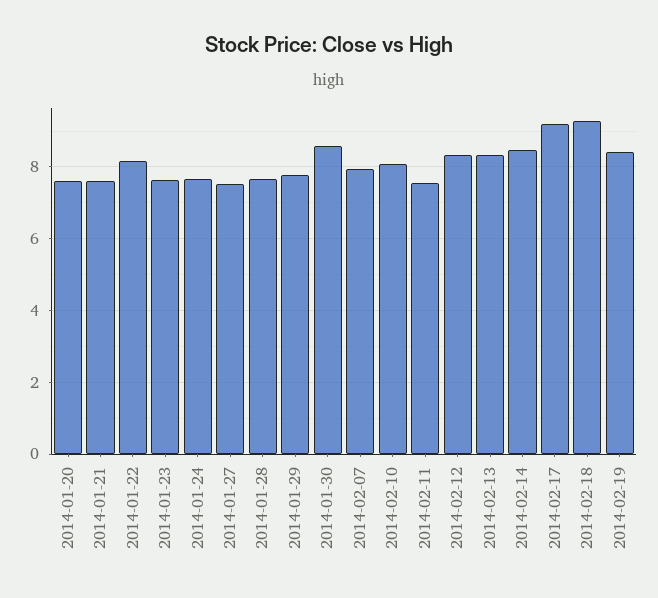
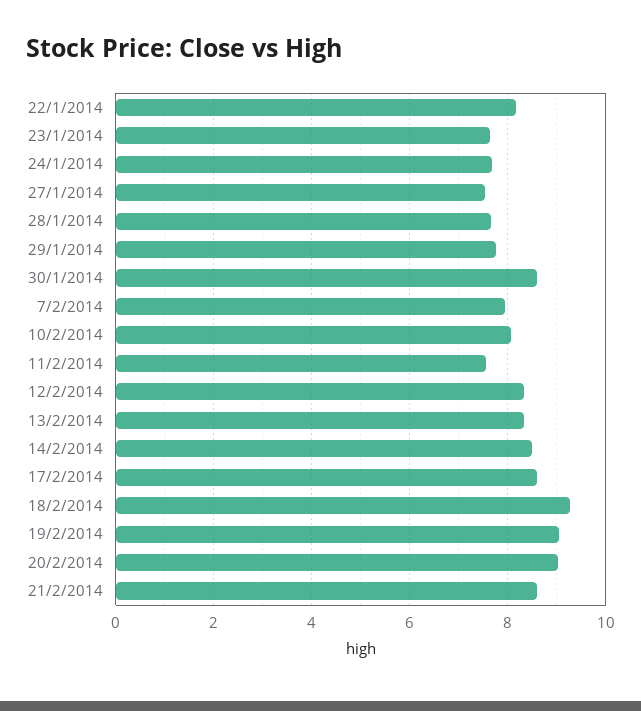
2014-01-20: 7.6 -> none
2014-01-21: 7.6 -> none
2014-02-17: 9.2 -> 8.6
2014-02-19: 8.4 -> 9
20/2/2014: none -> 9
21/2/2014: none -> 8.6

